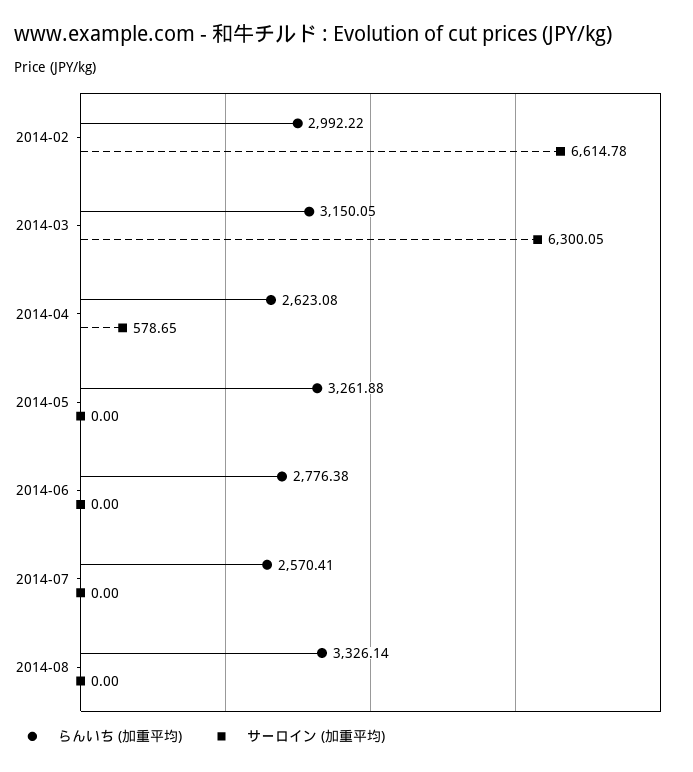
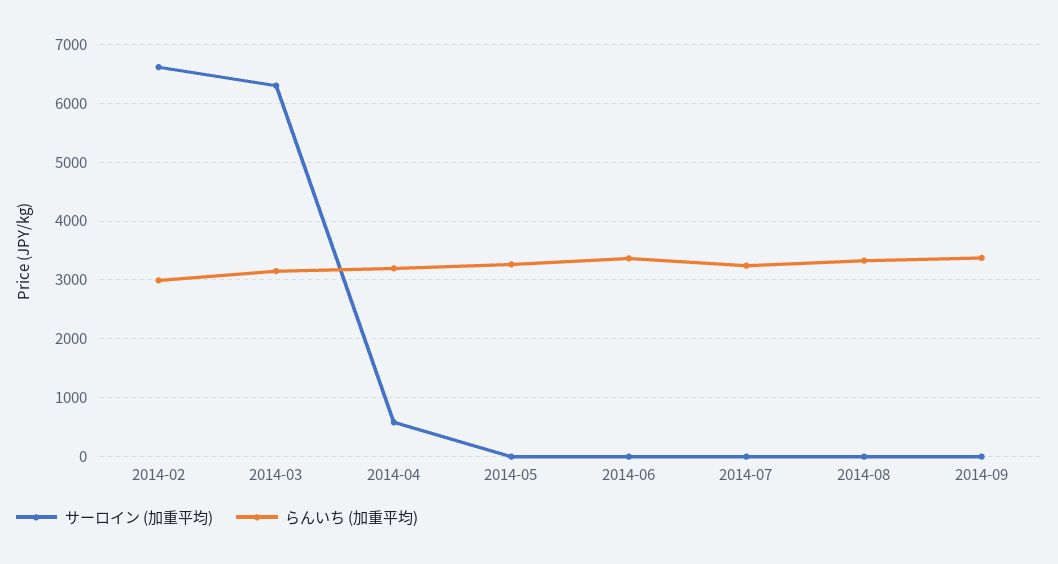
らんいち (加重平均), 2014-04: 2623.08 -> 3200
らんいち (加重平均), 2014-06: 2776.38 -> 3400
らんいち (加重平均), 2014-07: 2570.41 -> 3200
サーロイン (加重平均), 2014-09: none -> 0
らんいち (加重平均), 2014-09: none -> 3400

